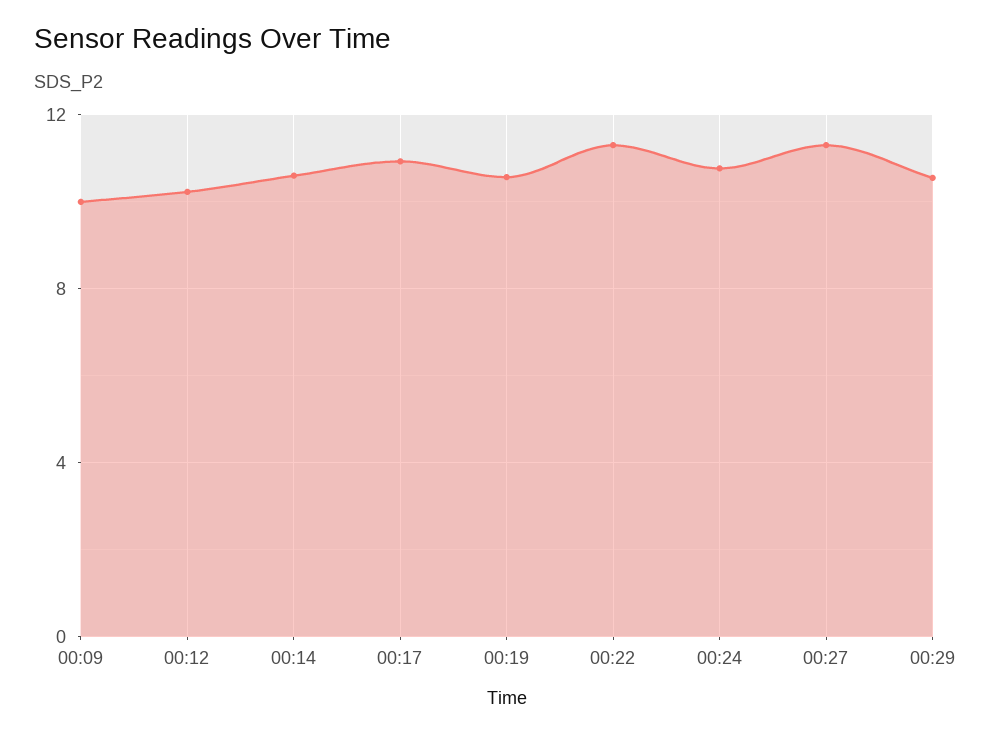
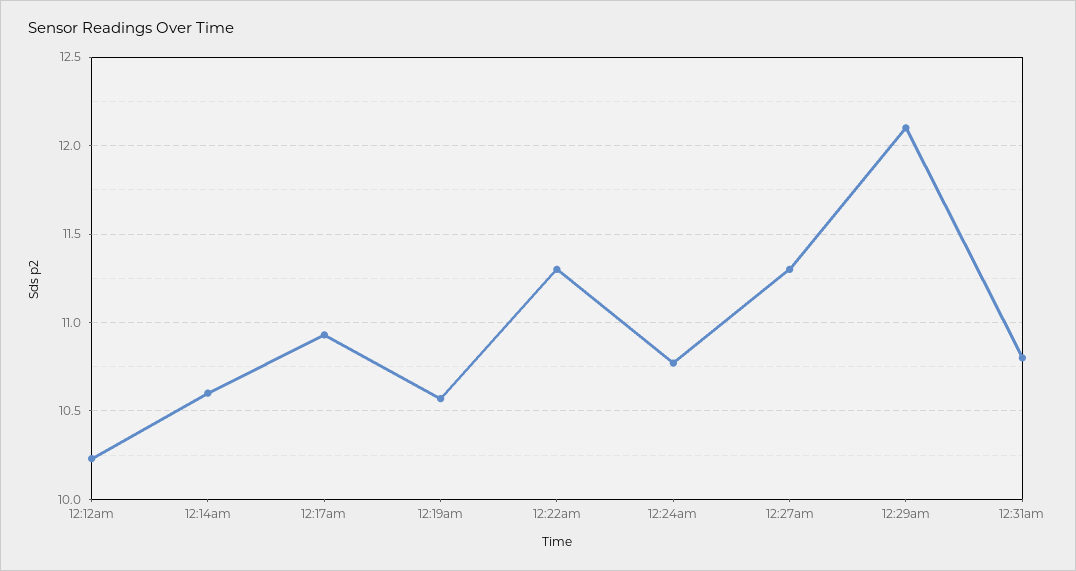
00:09: 10 -> none
00:29: 10.5 -> 12.1
12:31am: none -> 10.8

